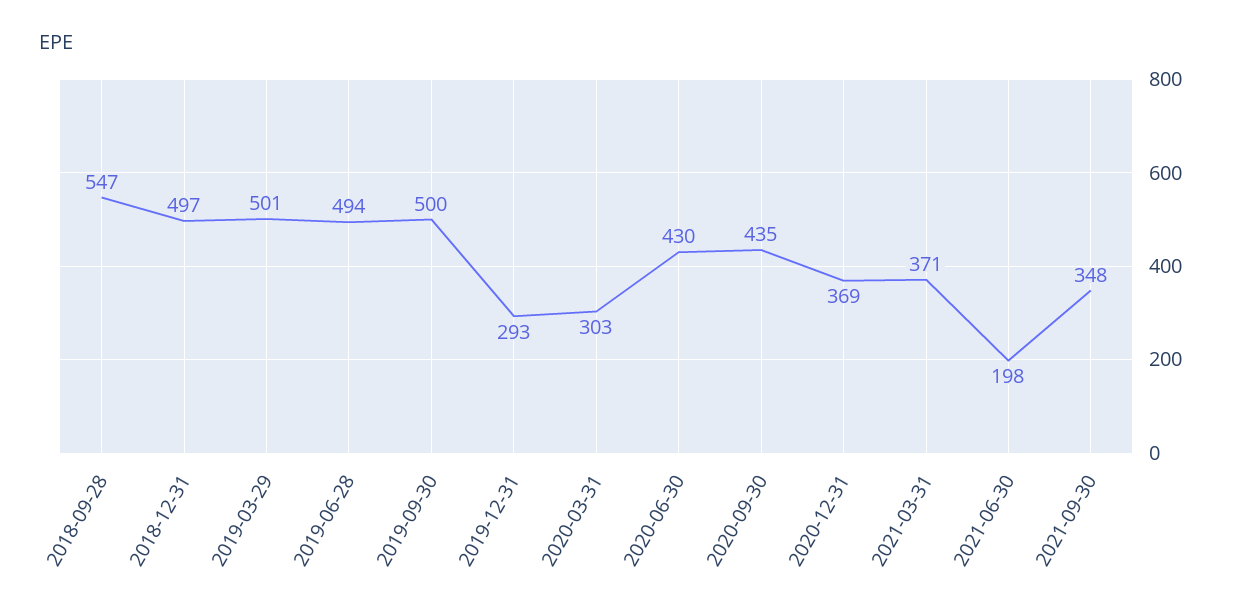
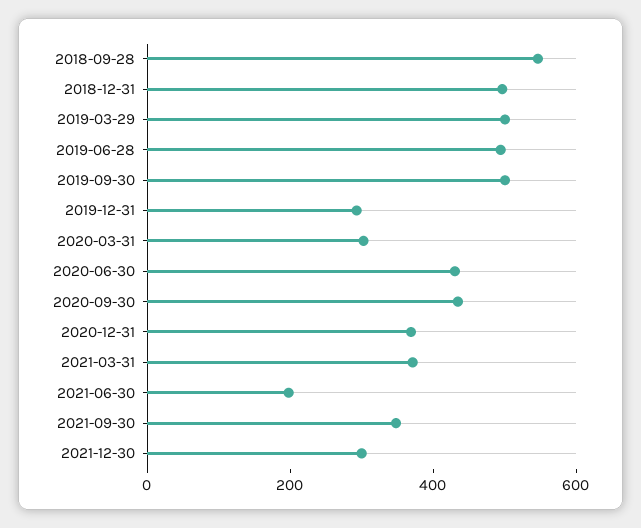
2021-12-30: none -> 300

